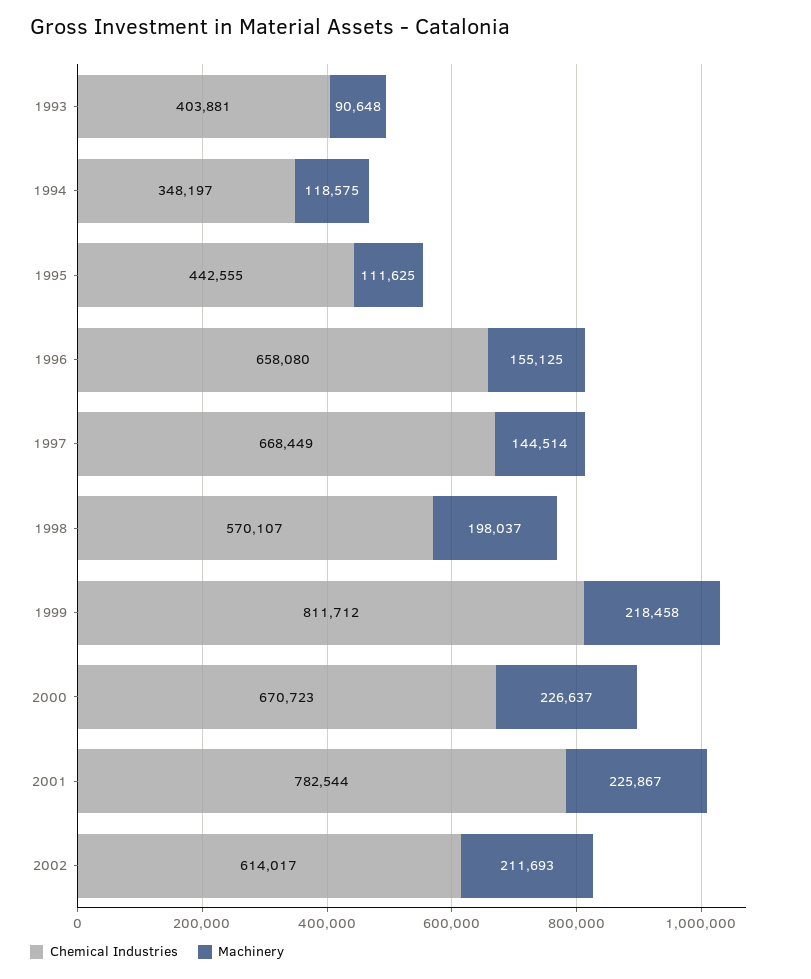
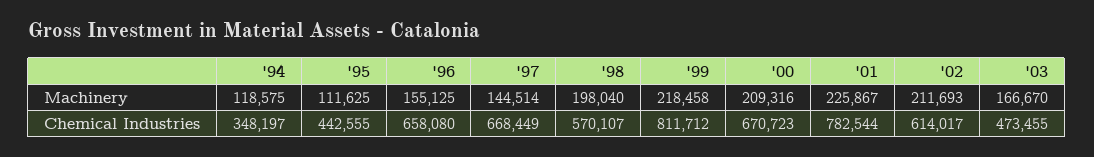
Chemical Industries, 1993: 403881 -> none
Machinery, 1993: 90648 -> none
Machinery, 1998: 198037 -> 198040
Machinery, 2000: 226637 -> 209316
Machinery, '03: none -> 166670
Chemical Industries, '03: none -> 473455

